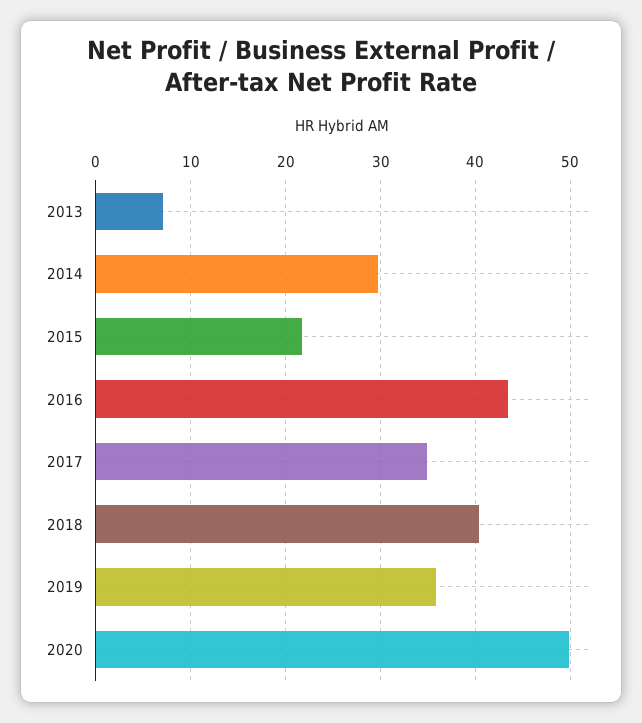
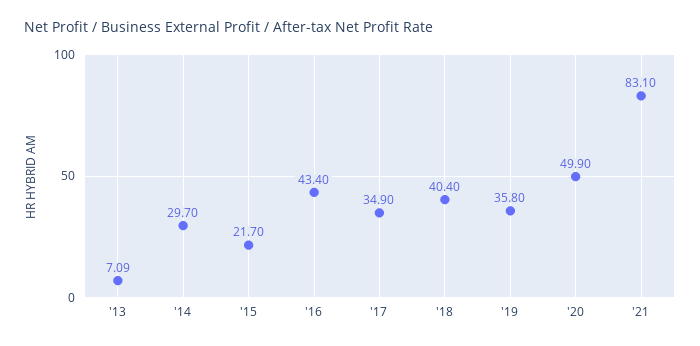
'21: none -> 83.1

